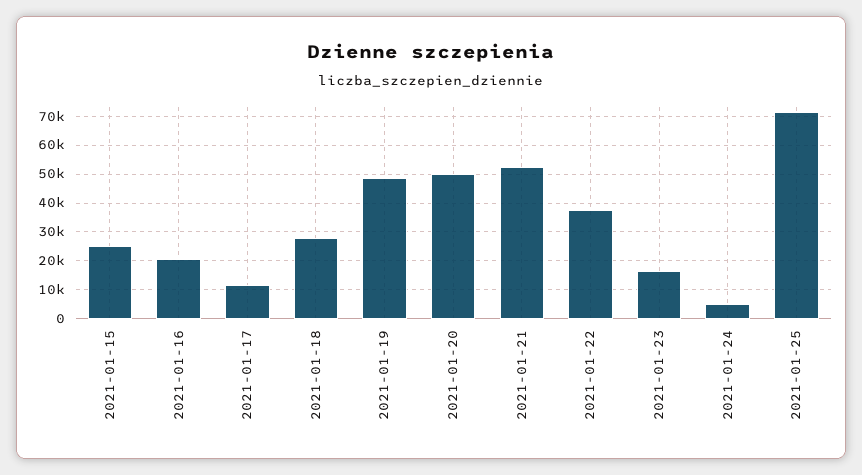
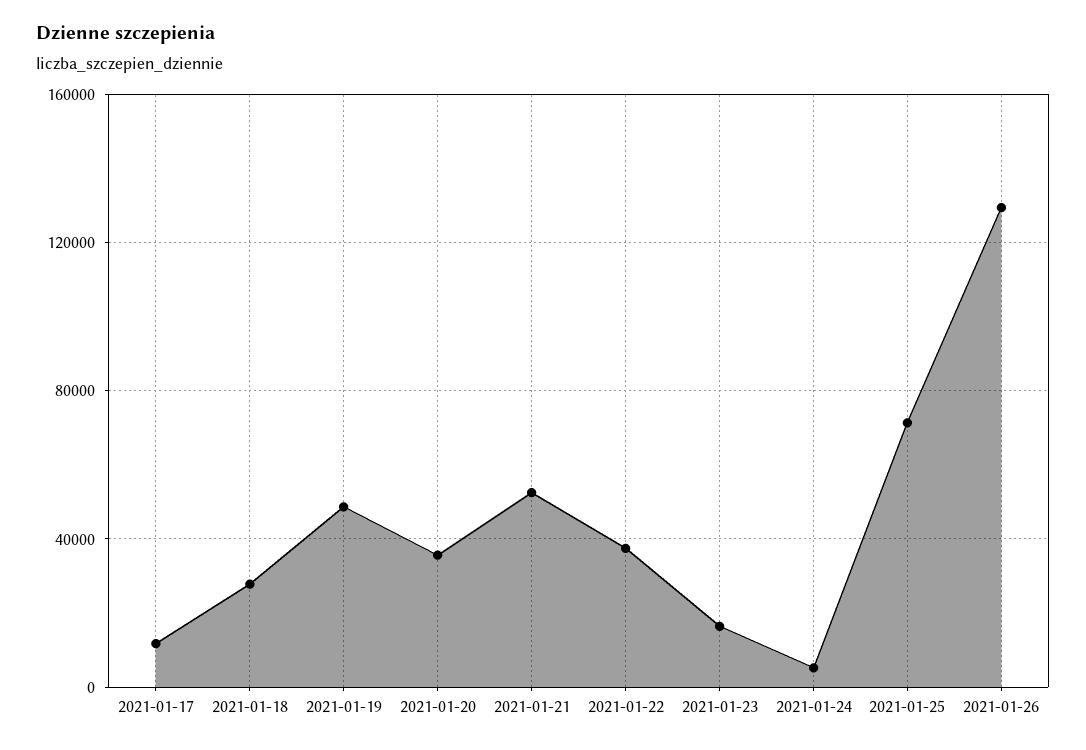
2021-01-15: 25000 -> none
2021-01-16: 20000 -> none
2021-01-20: 50000 -> 35000
2021-01-26: none -> 130000

